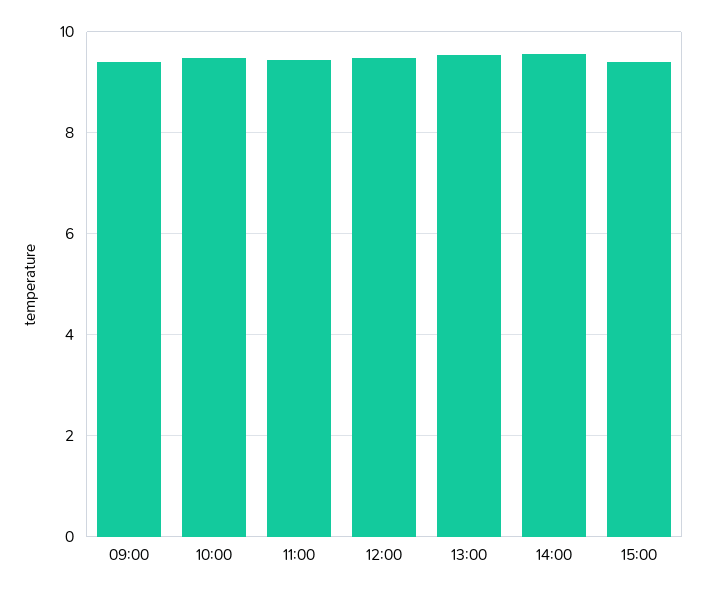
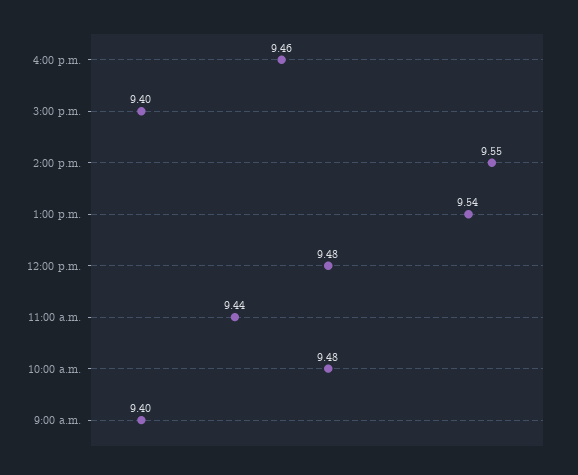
4:00 p.m.: none -> 9.46

